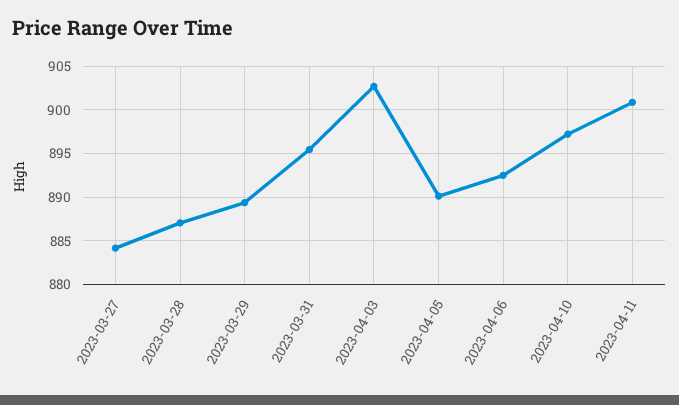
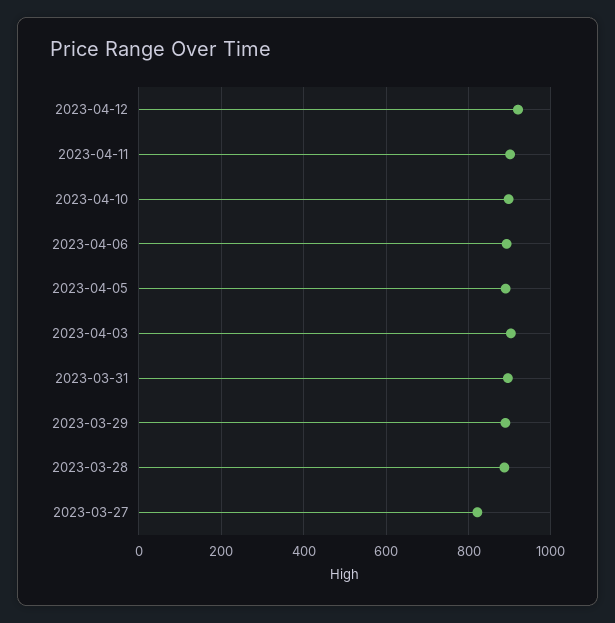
2023-03-27: 884 -> 820
2023-04-12: none -> 920

